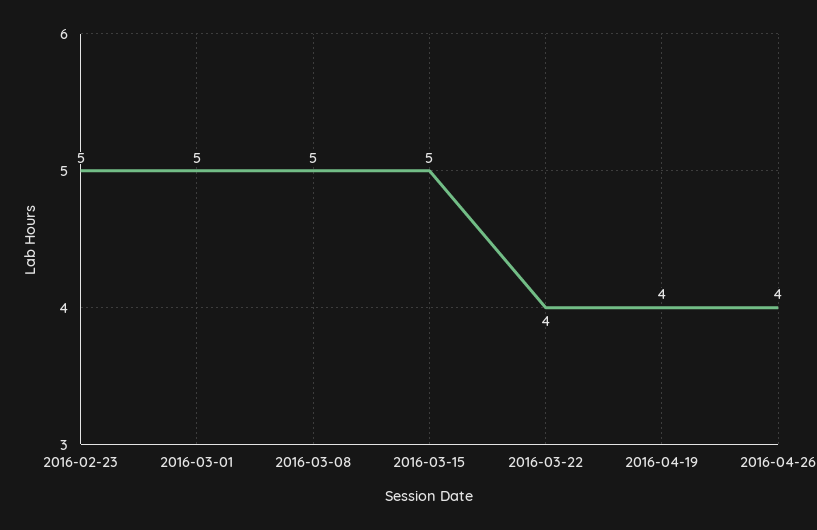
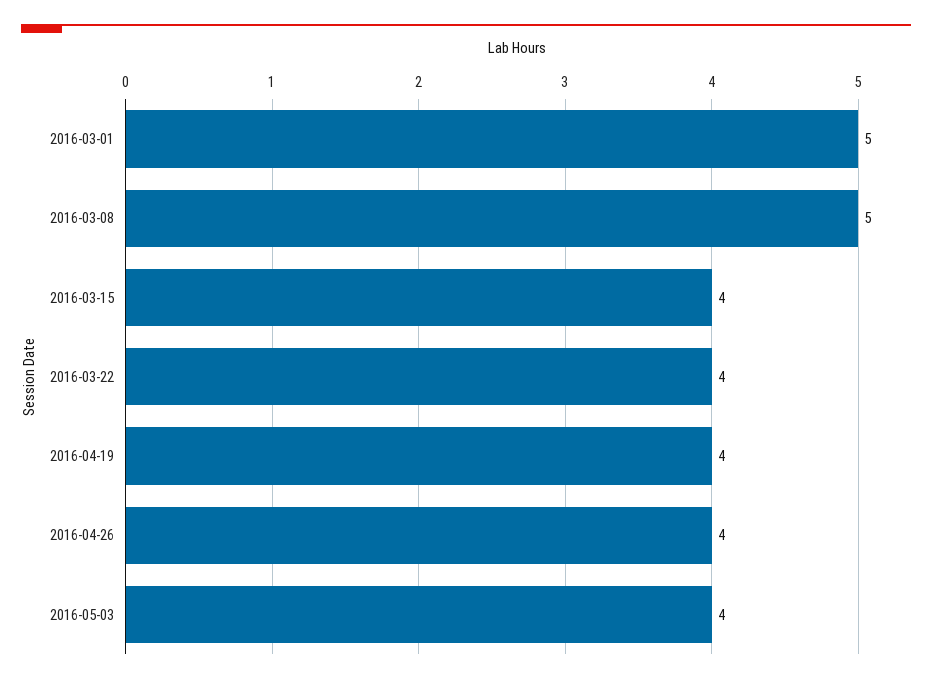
2016-02-23: 5 -> none
2016-03-15: 5 -> 4
2016-05-03: none -> 4

